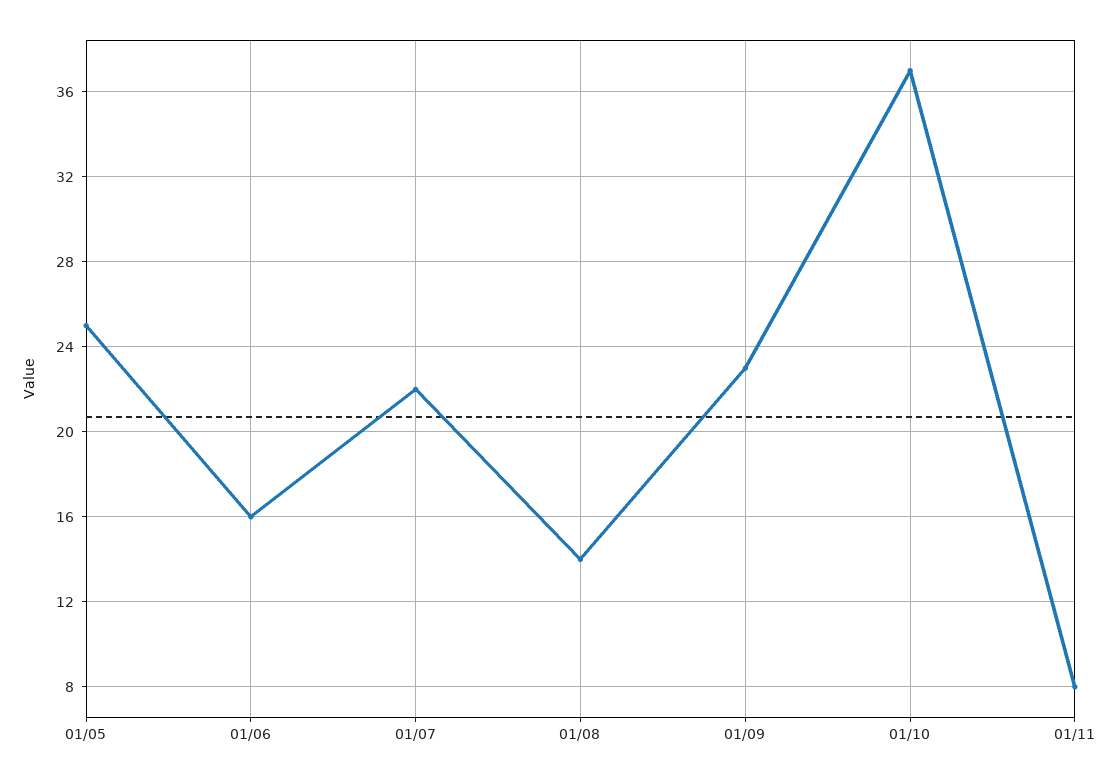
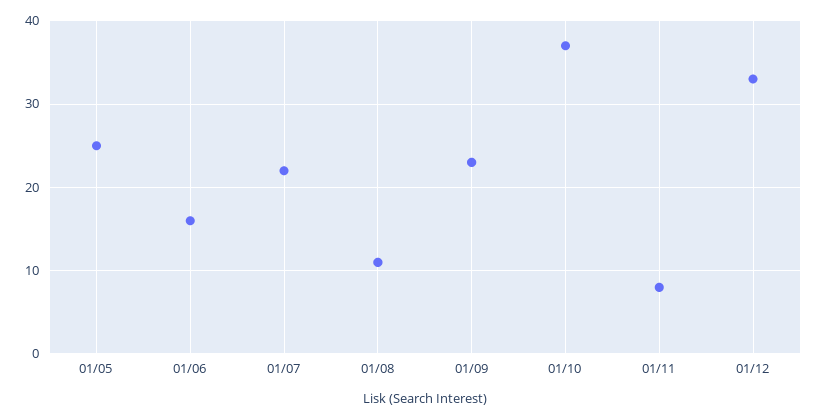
01/08: 14 -> 11
01/12: none -> 33

